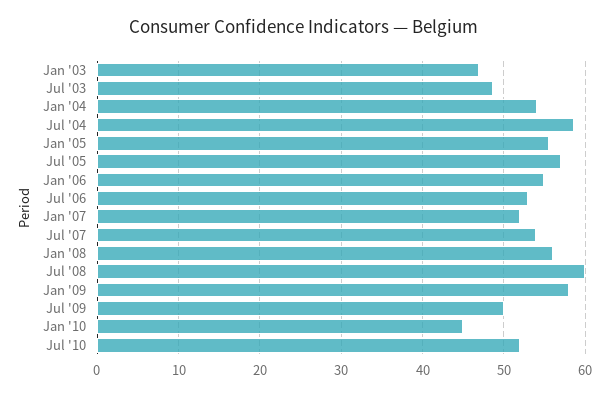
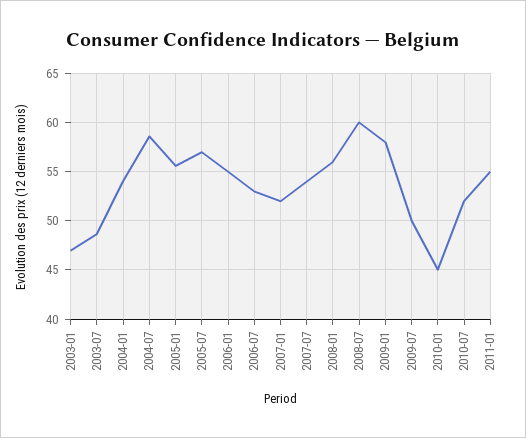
2011-01: none -> 55

